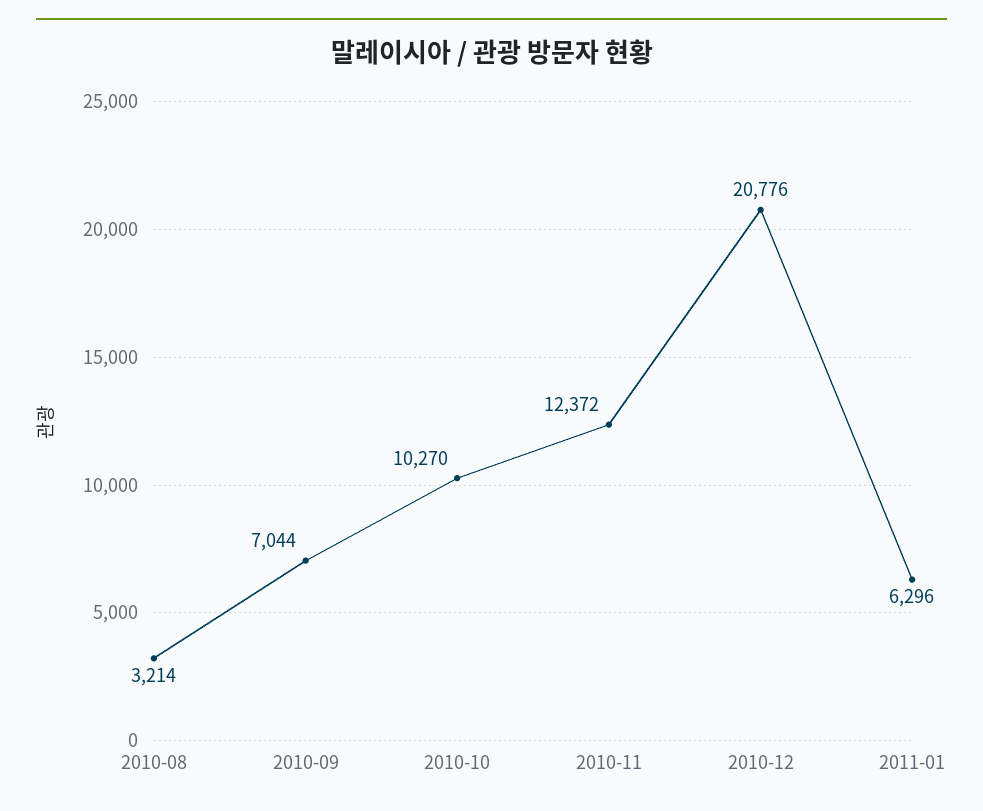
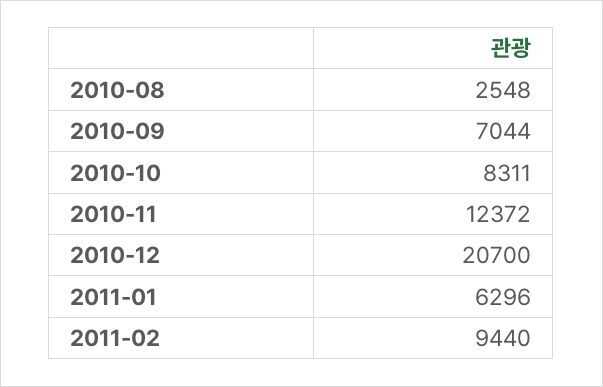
2010-08: 3214 -> 2548
2010-10: 10270 -> 8311
2010-12: 20776 -> 20700
2011-02: none -> 9440

